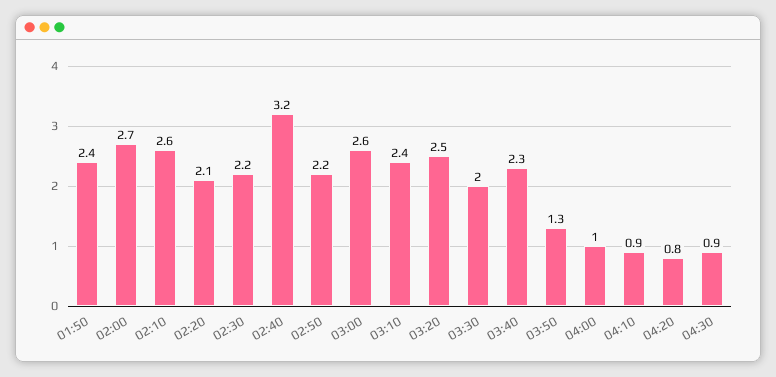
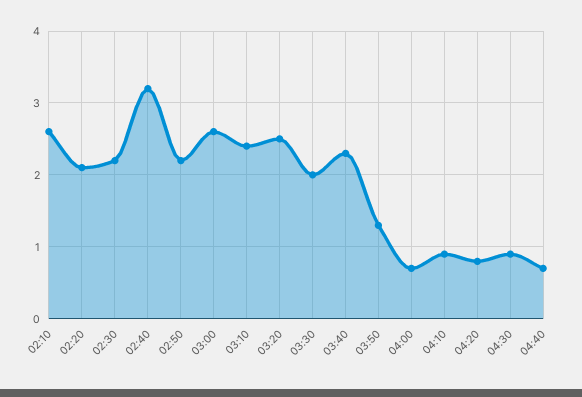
01:50: 2.4 -> none
02:00: 2.7 -> none
04:00: 1 -> 0.7
04:40: none -> 0.7

